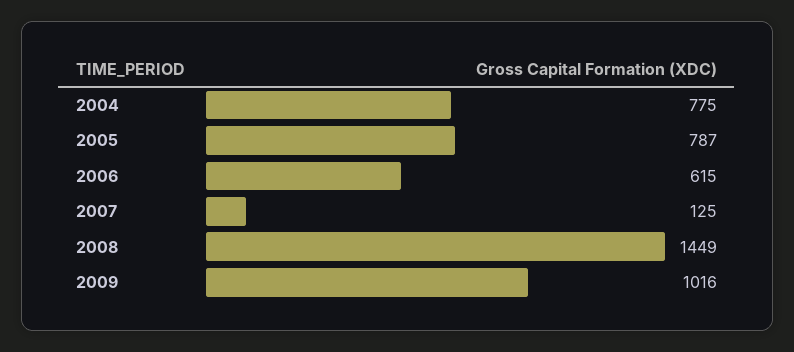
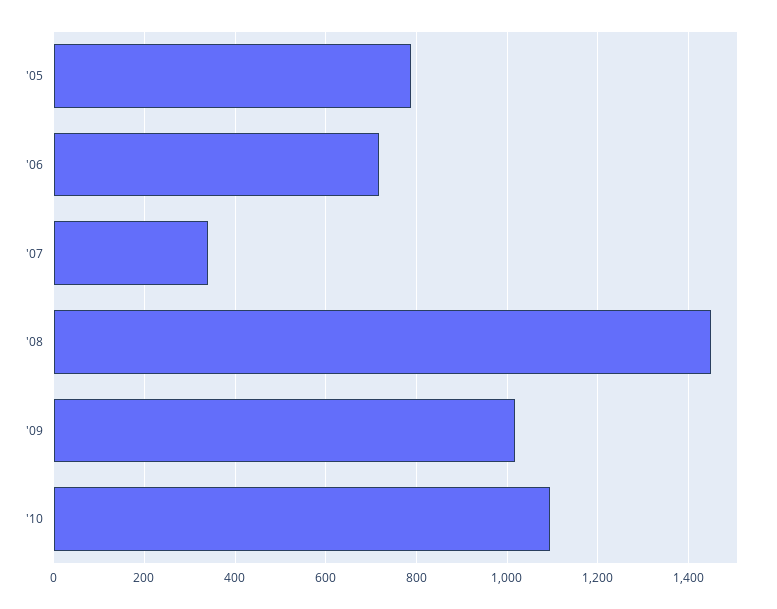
2004: 775 -> none
2006: 615 -> 720
2007: 125 -> 340
'10: none -> 1100

